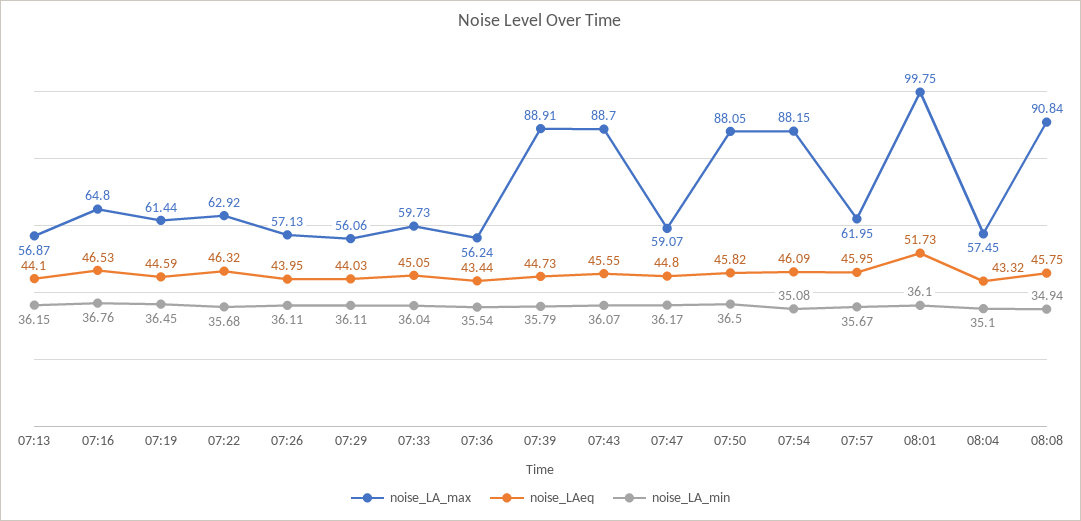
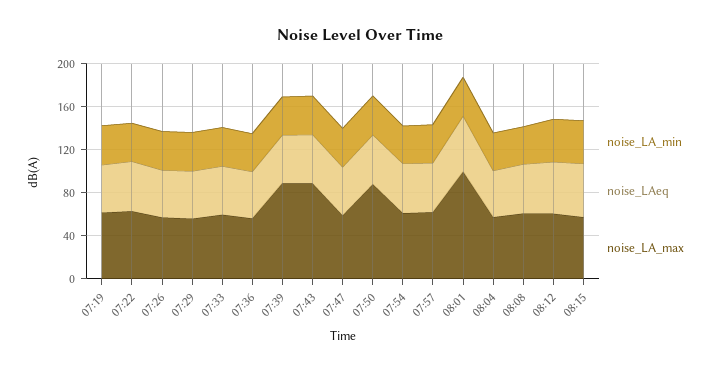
noise_LA_max, 07:13: 56.87 -> none
noise_LAeq, 07:13: 44.1 -> none
noise_LA_min, 07:13: 36.15 -> none
noise_LA_max, 07:16: 64.8 -> none
noise_LAeq, 07:16: 46.53 -> none
noise_LA_min, 07:16: 36.76 -> none
noise_LA_max, 07:54: 88.15 -> 60
noise_LA_max, 08:08: 90.84 -> 60
noise_LA_min, 08:12: none -> 40
noise_LAeq, 08:12: none -> 50
noise_LA_max, 08:12: none -> 60
noise_LA_min, 08:15: none -> 40
noise_LAeq, 08:15: none -> 50
noise_LA_max, 08:15: none -> 60

